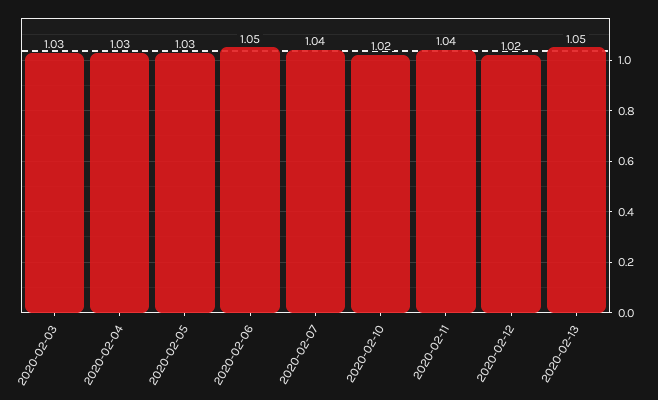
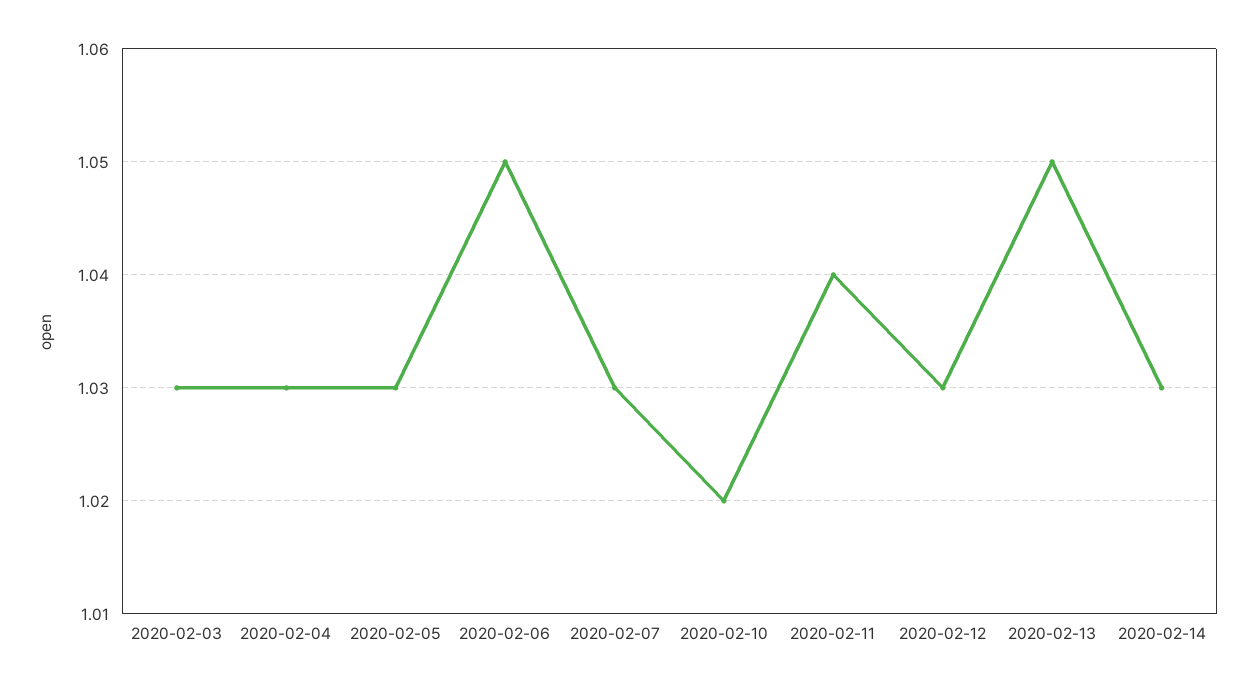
2020-02-07: 1.04 -> 1.03
2020-02-12: 1.02 -> 1.03
2020-02-14: none -> 1.03

